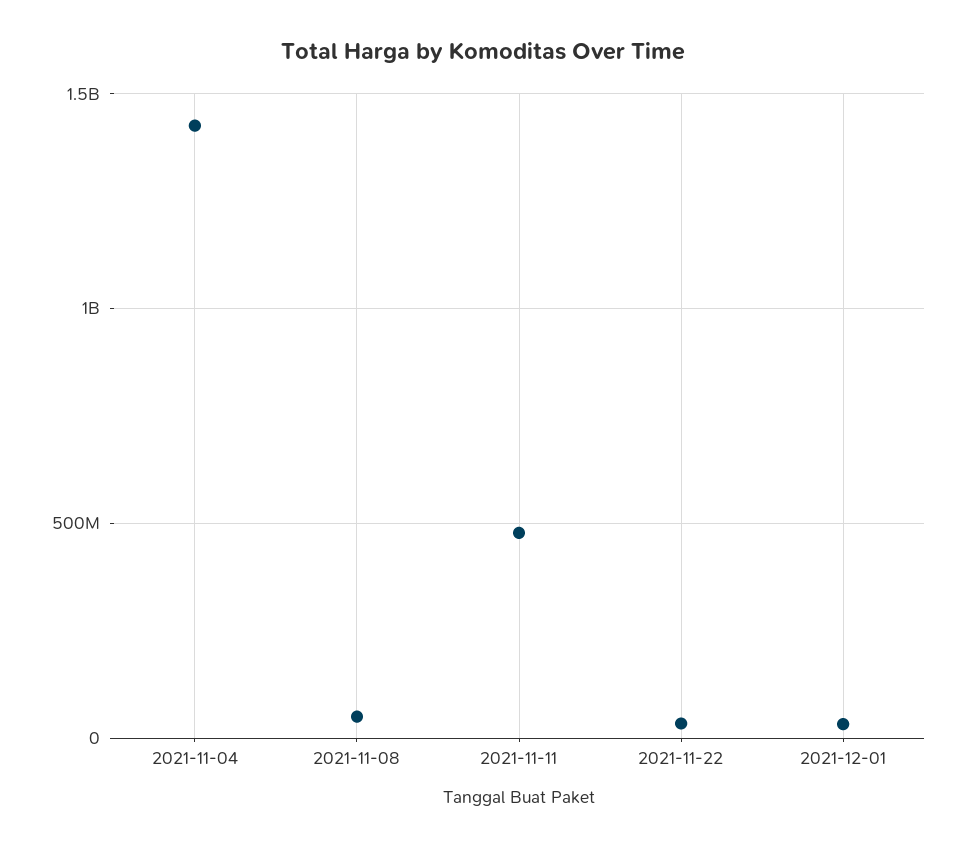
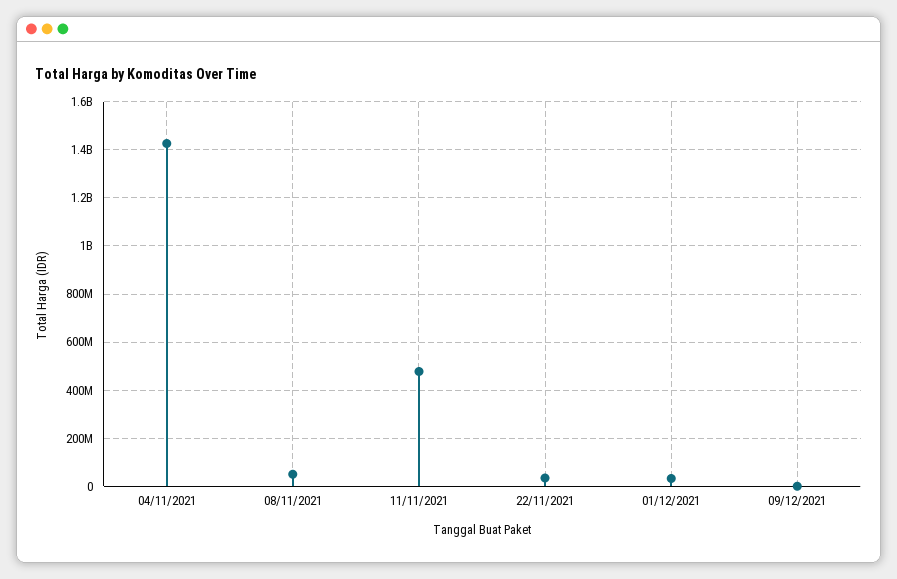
09/12/2021: none -> 0

